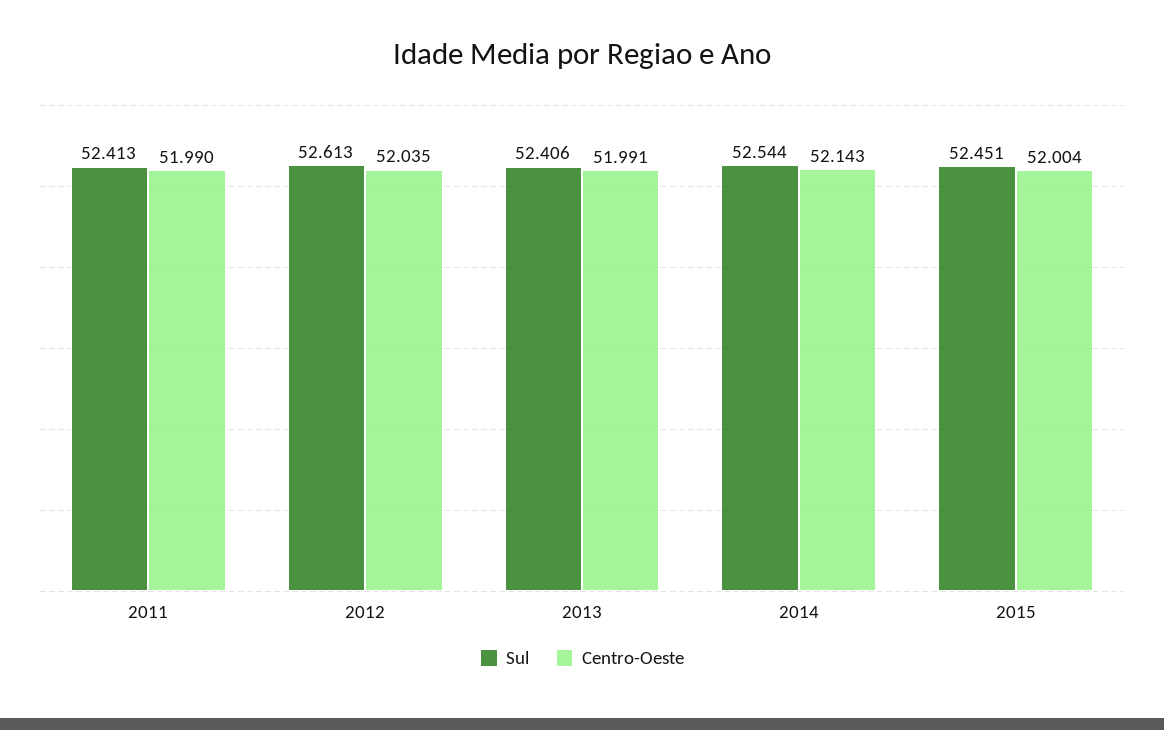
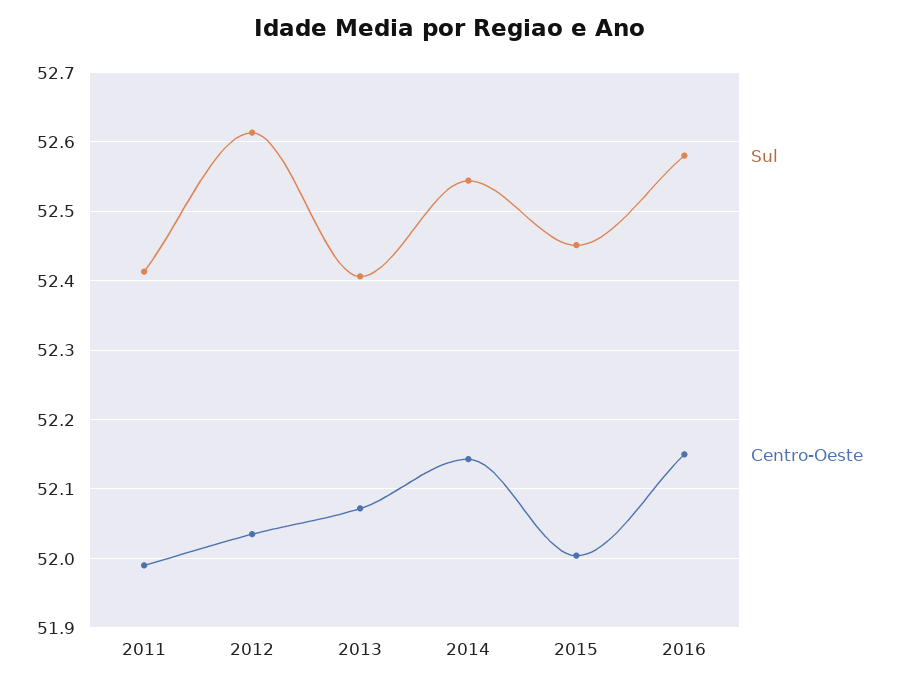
Centro-Oeste, 2013: 51.991 -> 52.07
Sul, 2016: none -> 52.58
Centro-Oeste, 2016: none -> 52.15

